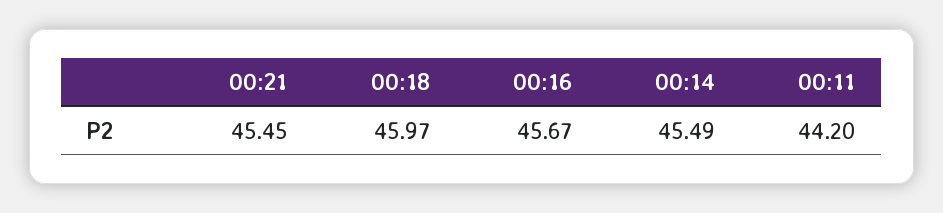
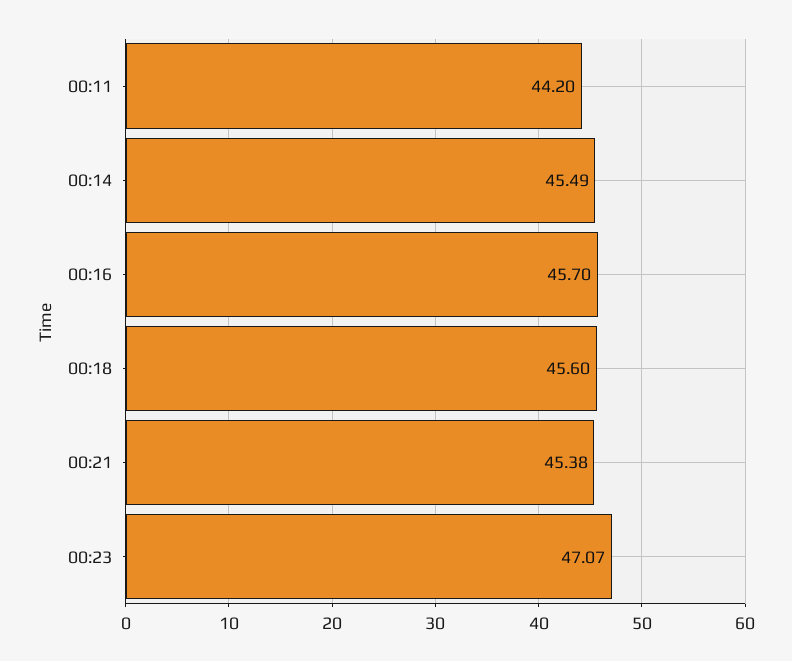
00:21: 45.45 -> 45.38
00:18: 45.97 -> 45.6
00:16: 45.67 -> 45.7
00:23: none -> 47.07

